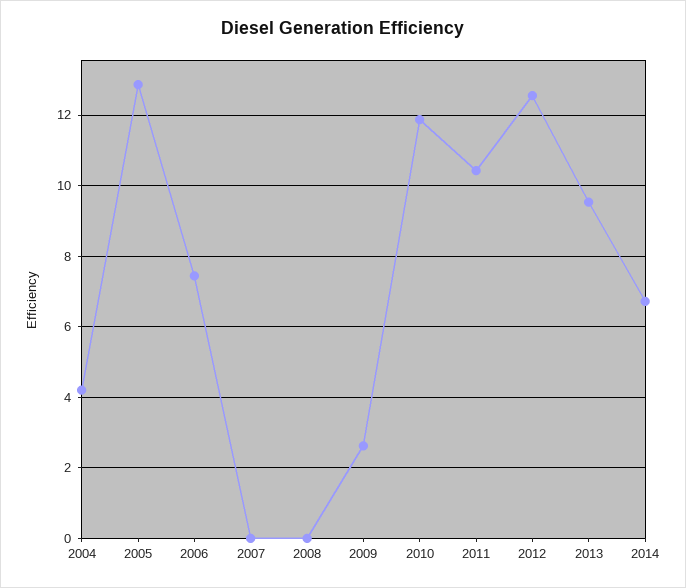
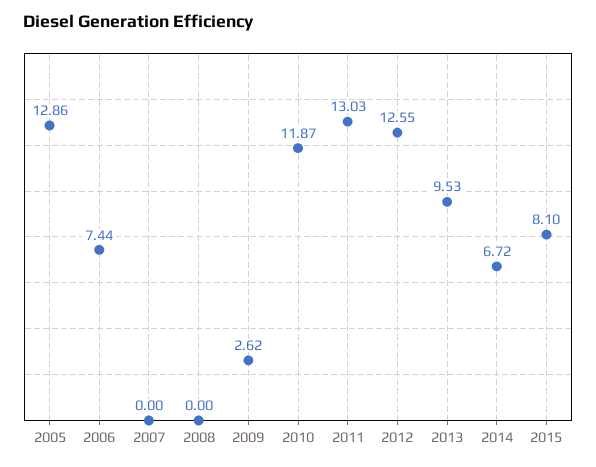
2004: 4.2 -> none
2011: 10.4 -> 13.03
2015: none -> 8.1

